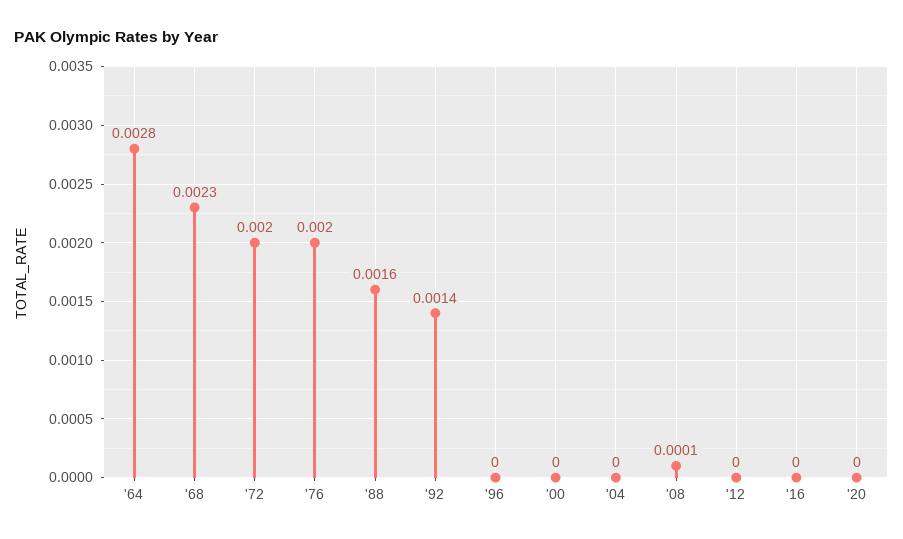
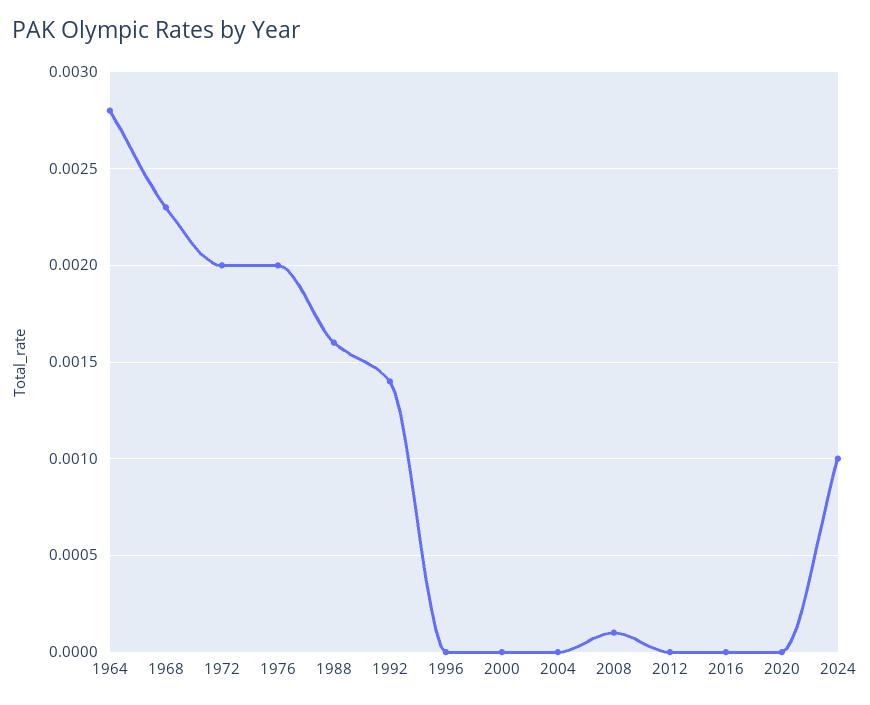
2024: none -> 0.001

